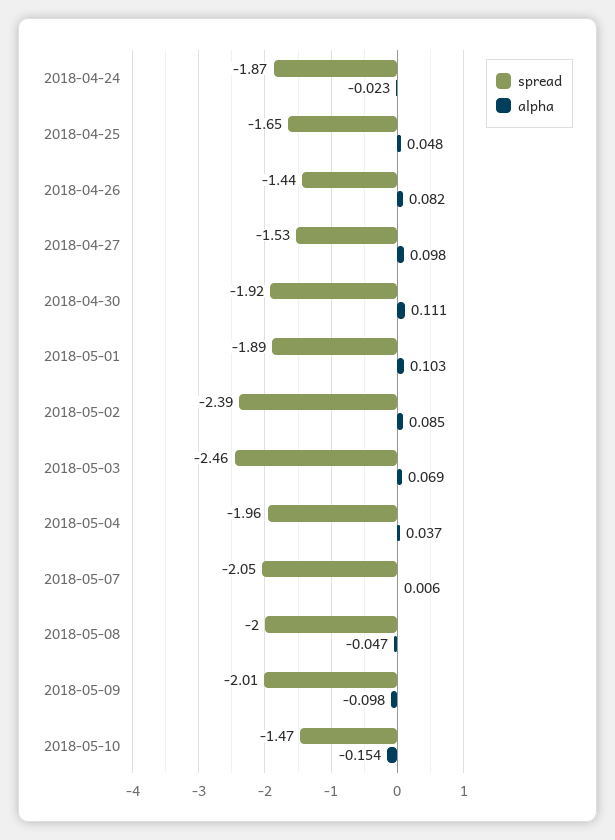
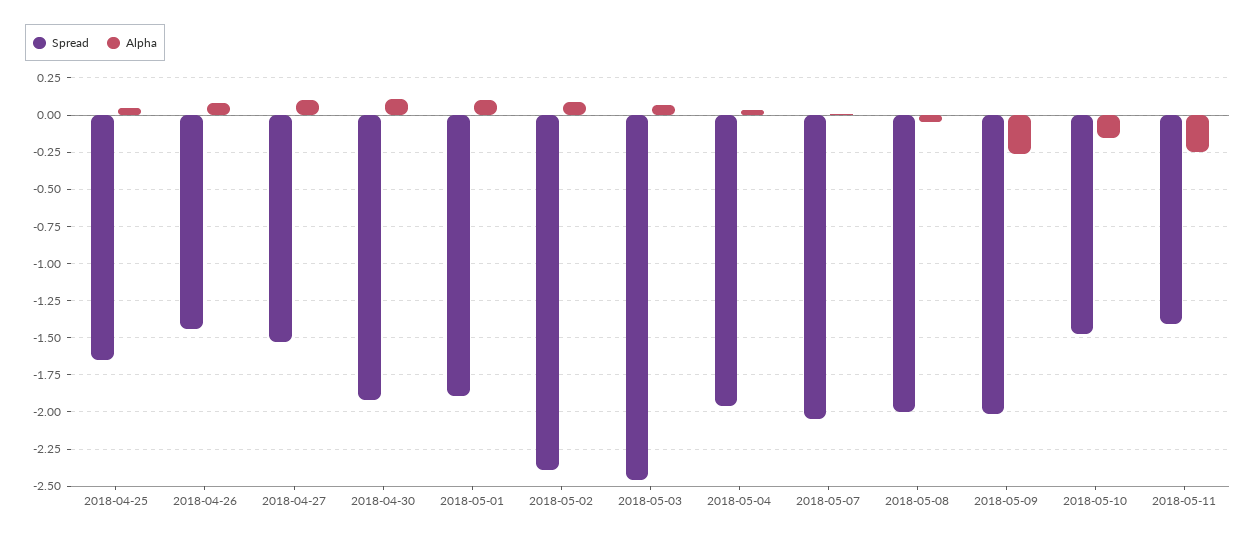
spread, 2018-04-24: -1.87 -> none
alpha, 2018-04-24: -0.023 -> none
alpha, 2018-05-09: -0.098 -> -0.25
spread, 2018-05-11: none -> -1.4
alpha, 2018-05-11: none -> -0.25

